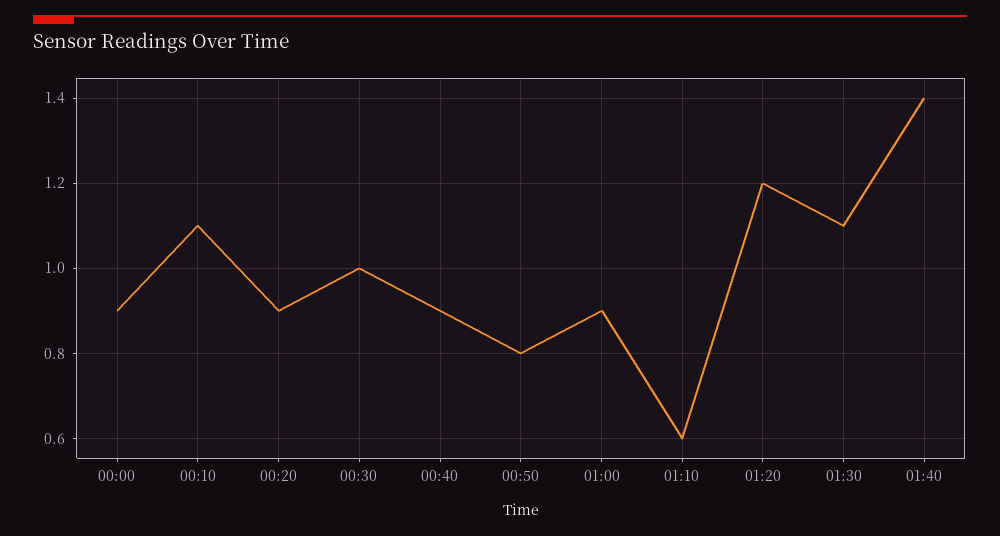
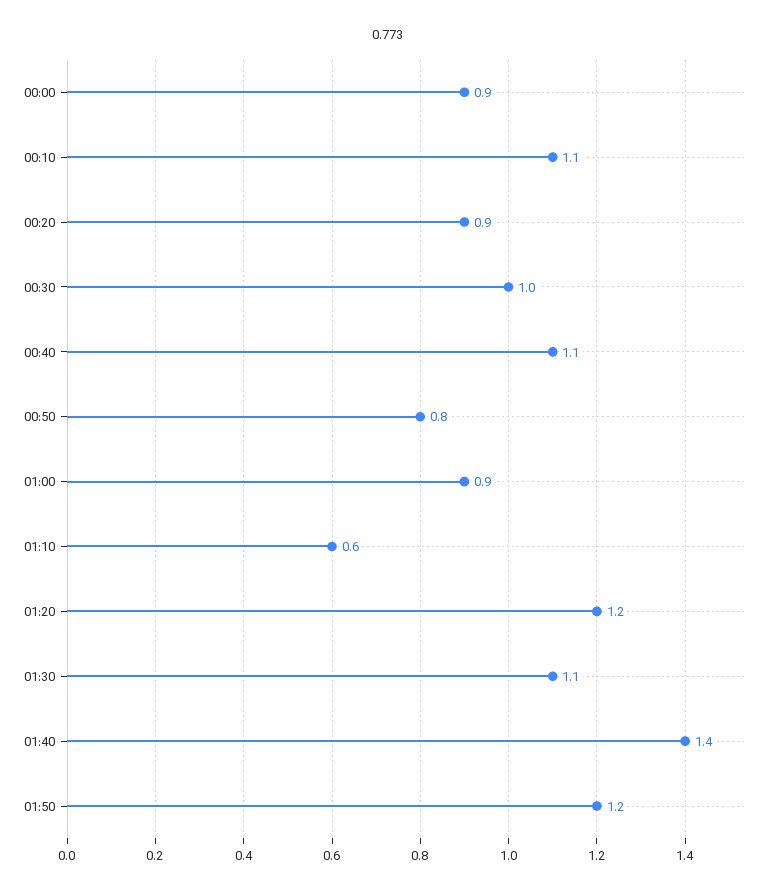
00:40: 0.9 -> 1.1
01:50: none -> 1.2

